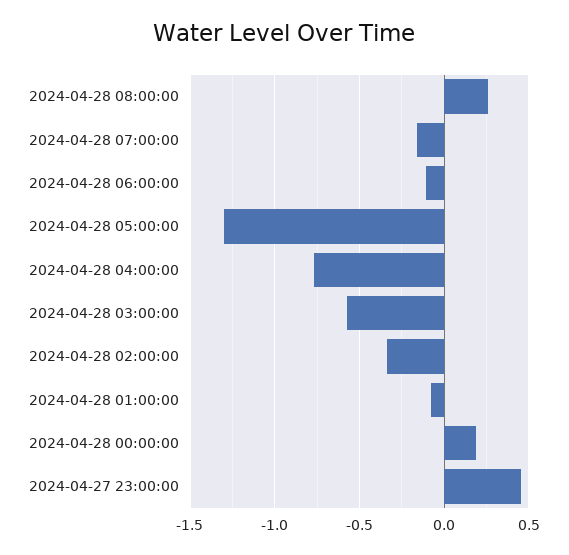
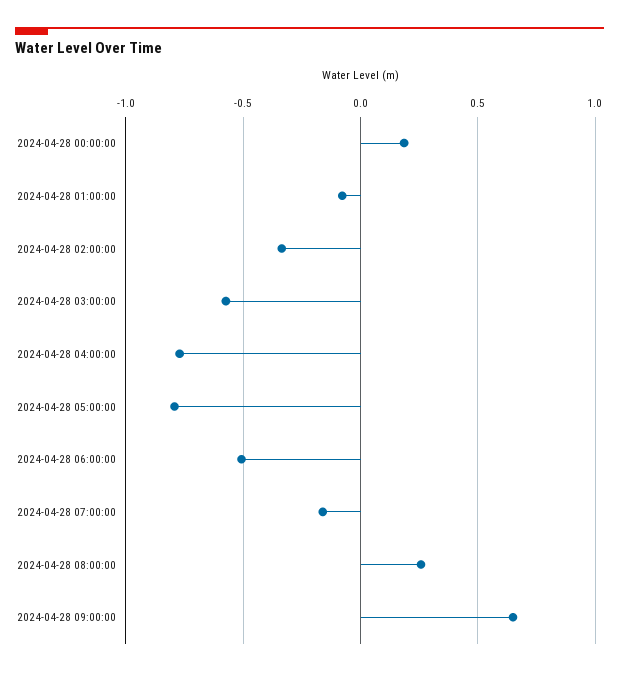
2024-04-28 06:00:00: -0.1 -> -0.5
2024-04-28 05:00:00: -1.3 -> -0.8
2024-04-27 23:00:00: 0.45 -> none
2024-04-28 09:00:00: none -> 0.65

